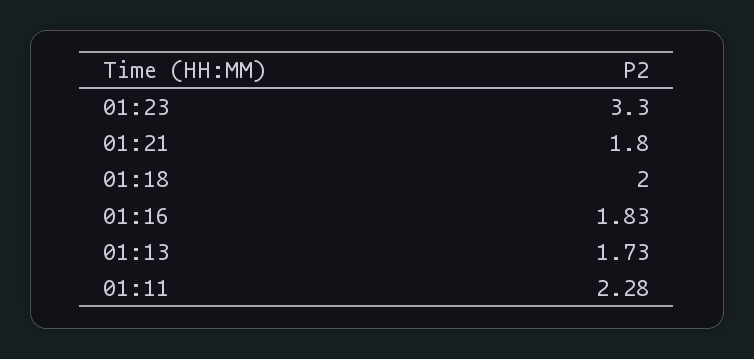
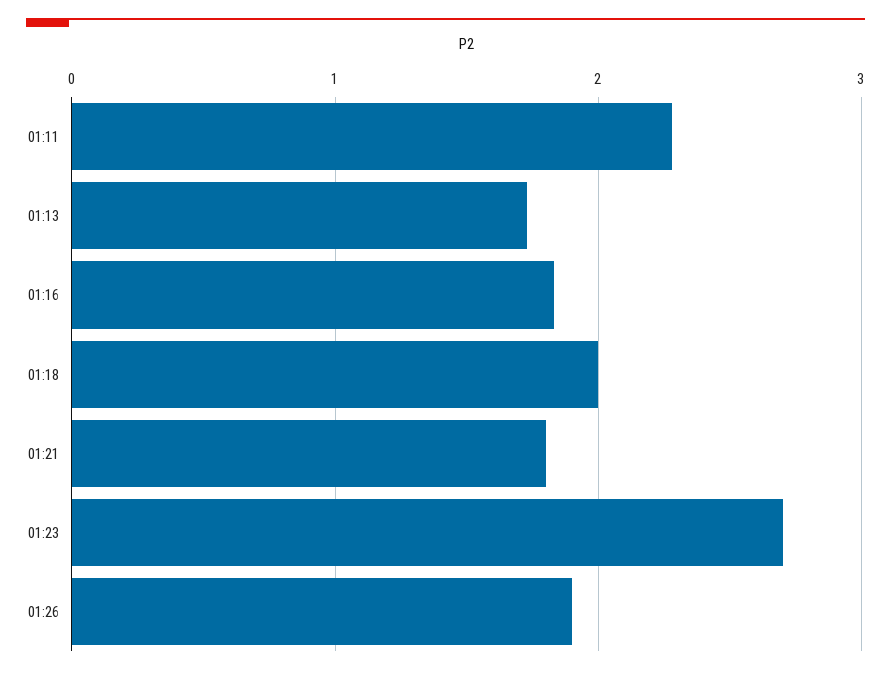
01:23: 3.3 -> 2.7
01:26: none -> 1.9

